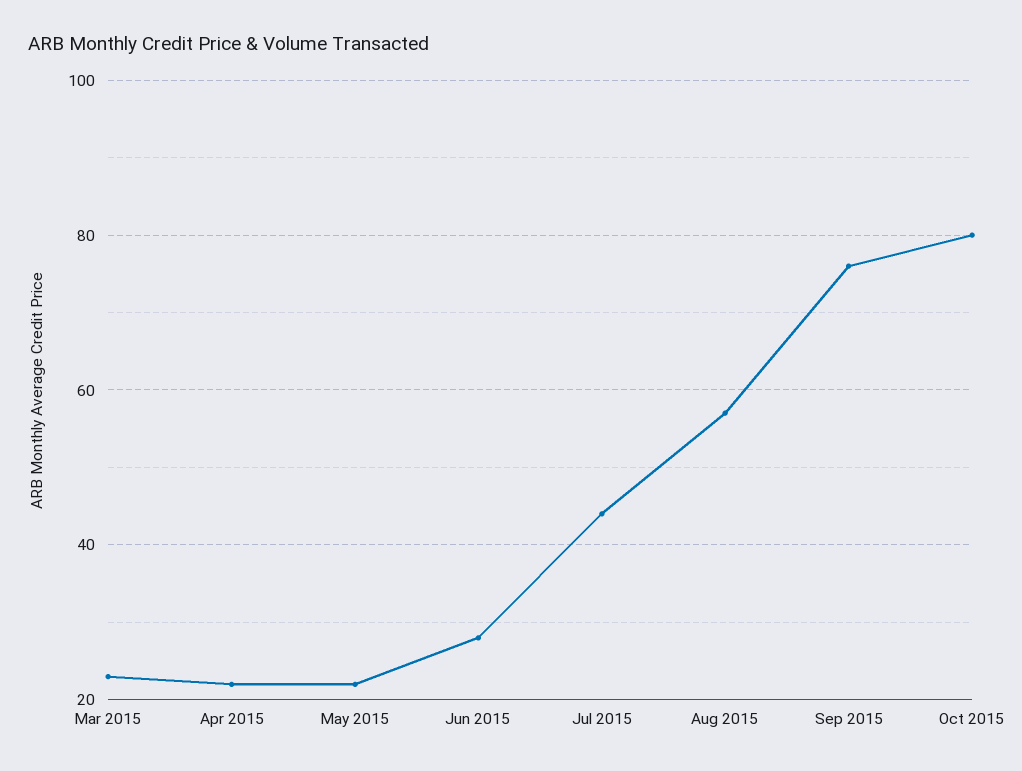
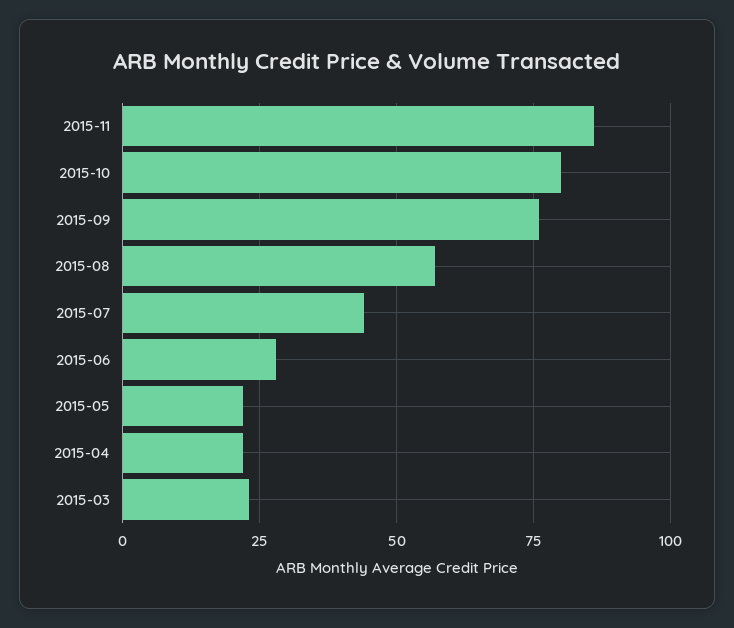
2015-11: none -> 85

